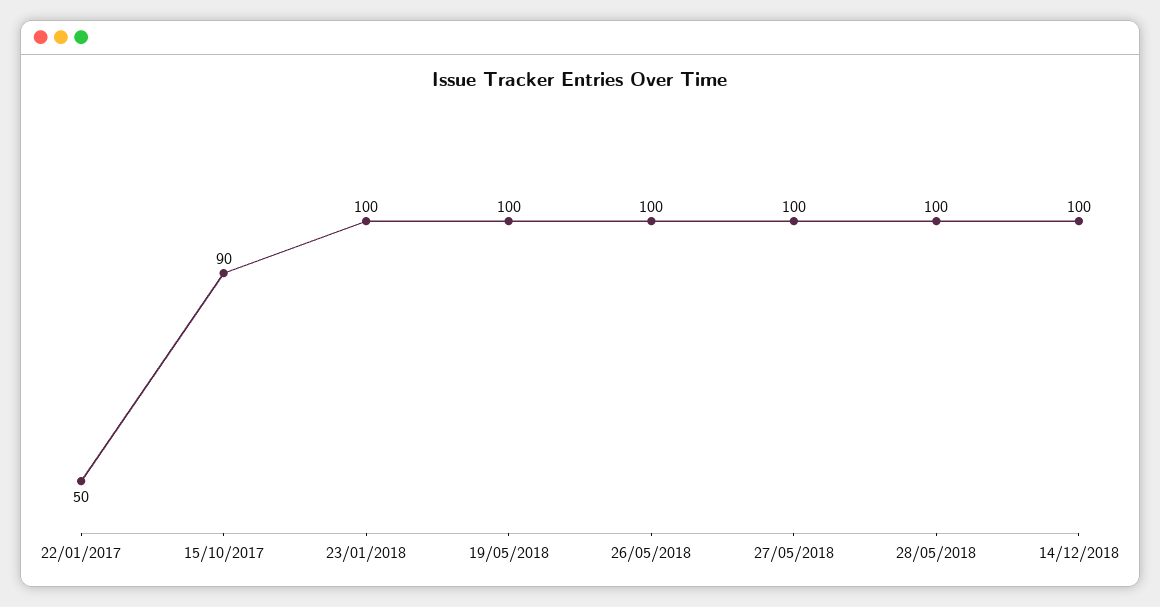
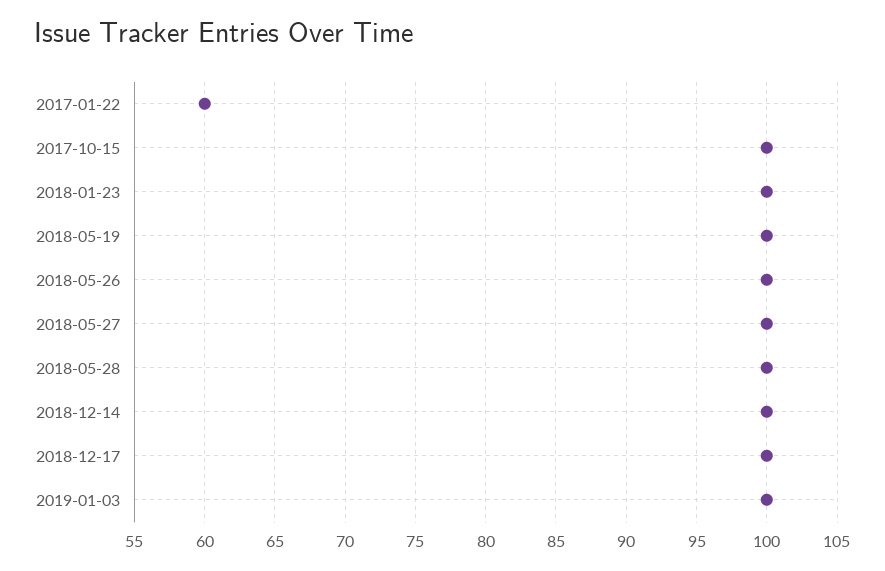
22/01/2017: 50 -> 60
15/10/2017: 90 -> 100
2018-12-17: none -> 100
2019-01-03: none -> 100

